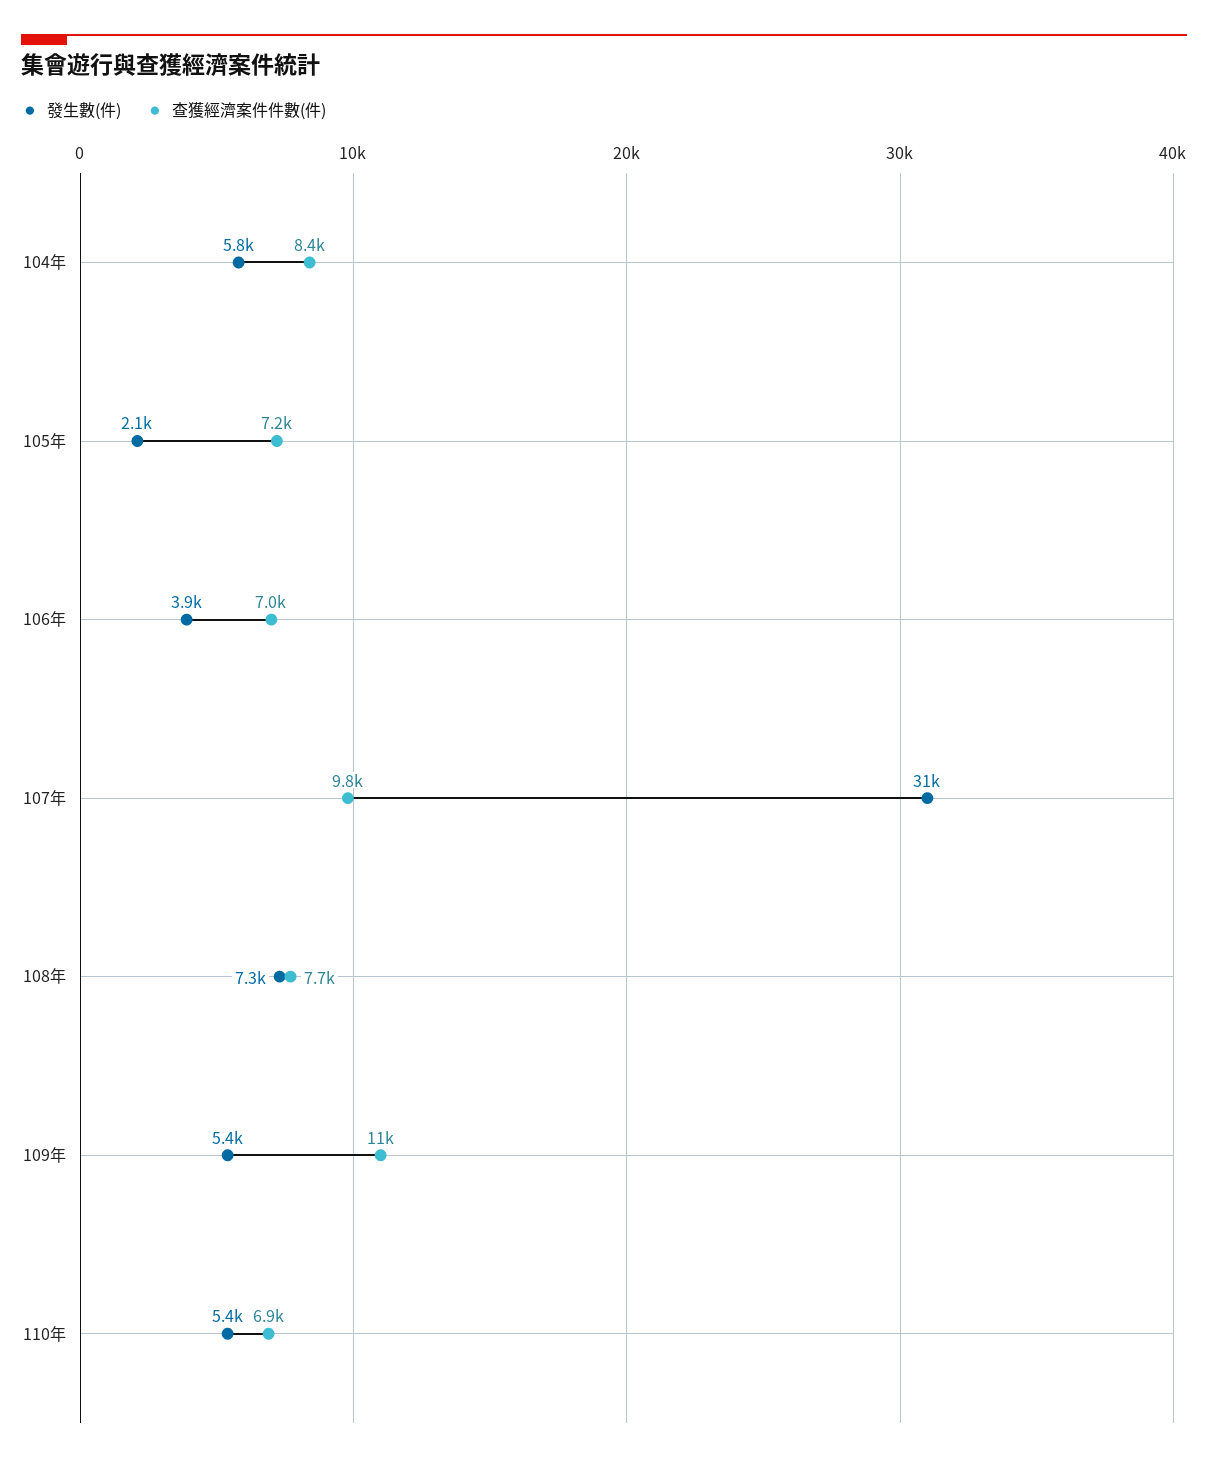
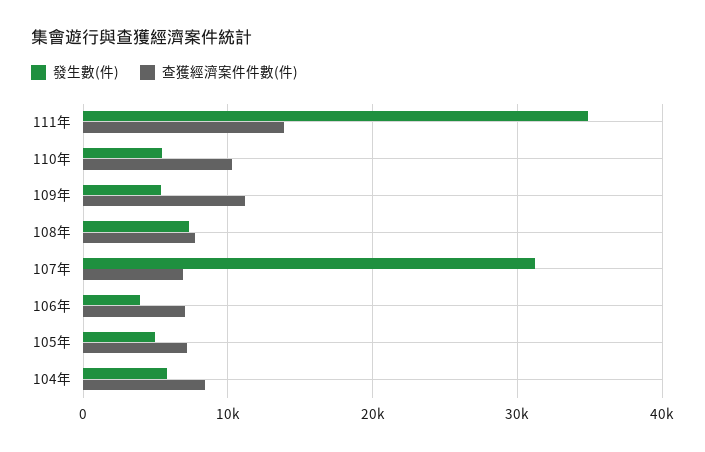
發生數(件), 105年: 2100 -> 5000
查獲經濟案件件數(件), 107年: 9800 -> 7000
查獲經濟案件件數(件), 110年: 6900 -> 10000
發生數(件), 111年: none -> 35000
查獲經濟案件件數(件), 111年: none -> 14000

